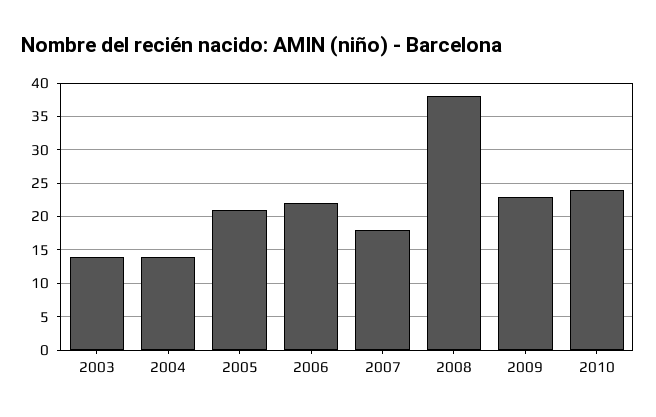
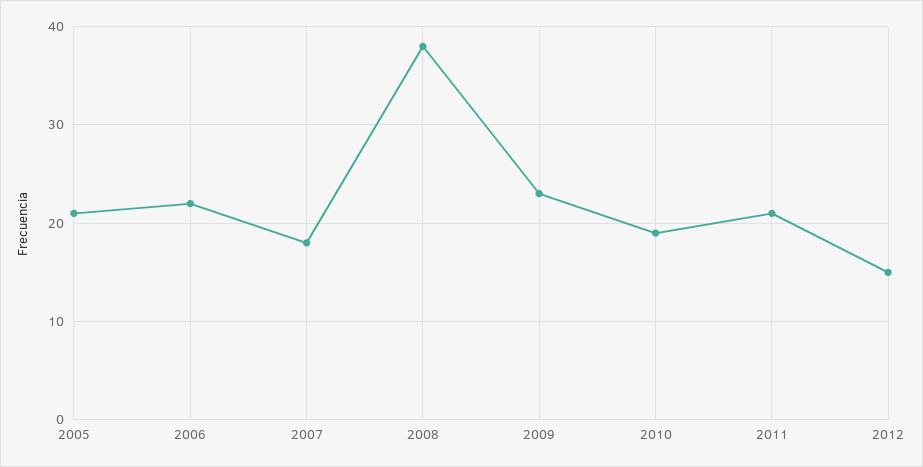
2003: 14 -> none
2004: 14 -> none
2010: 24 -> 19
2011: none -> 21
2012: none -> 15

